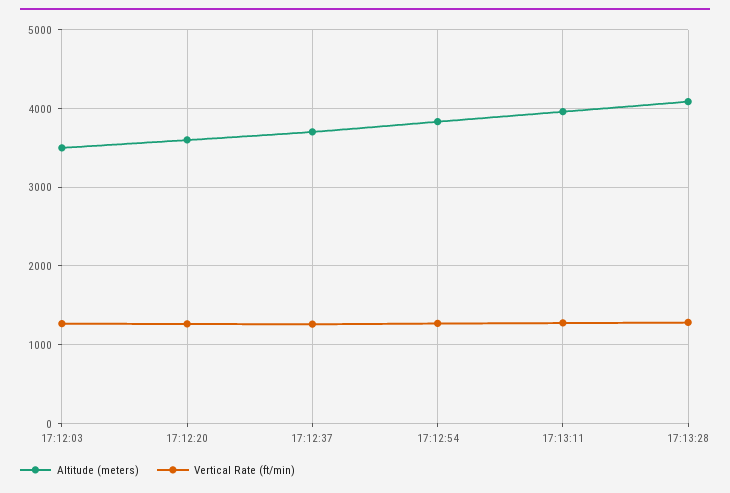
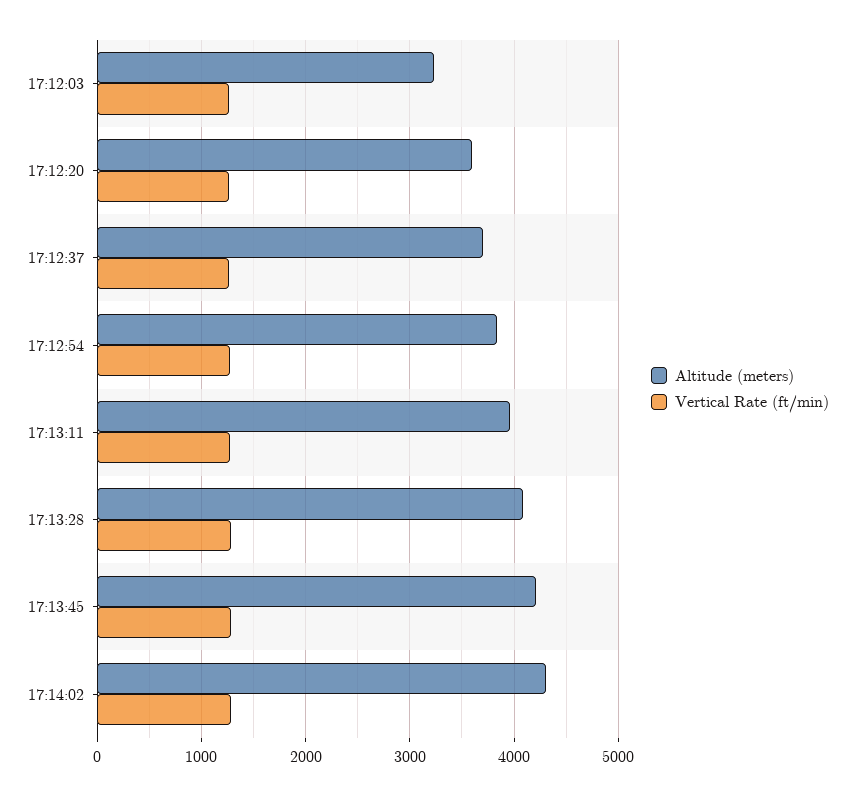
Altitude (meters), 17:12:03: 3500 -> 3200
Altitude (meters), 17:13:45: none -> 4200
Vertical Rate (ft/min), 17:13:45: none -> 1300
Altitude (meters), 17:14:02: none -> 4300
Vertical Rate (ft/min), 17:14:02: none -> 1300

